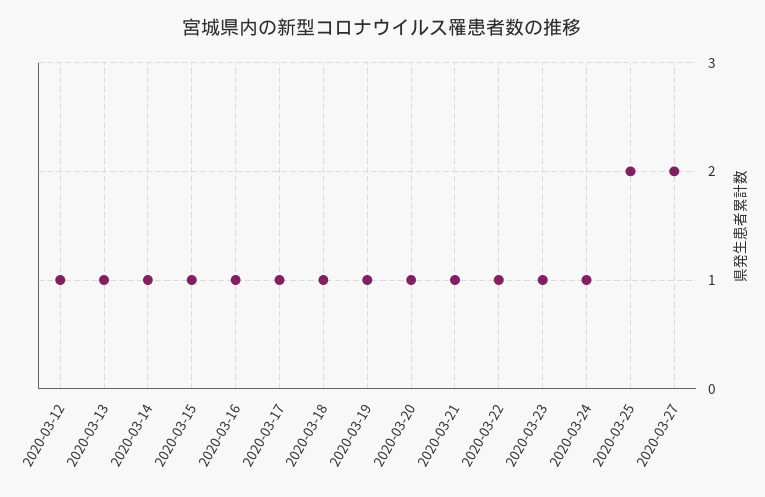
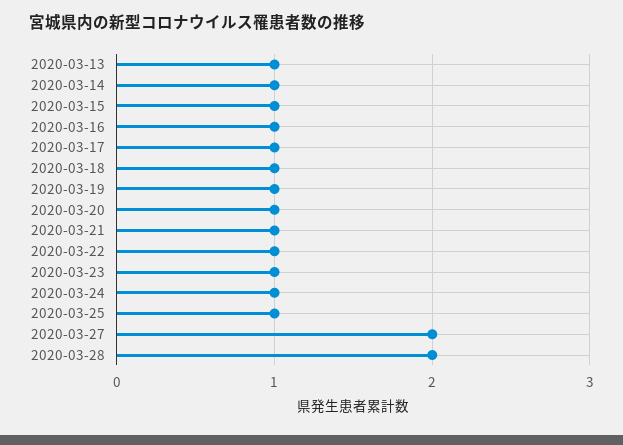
2020-03-12: 1 -> none
2020-03-25: 2 -> 1
2020-03-28: none -> 2

